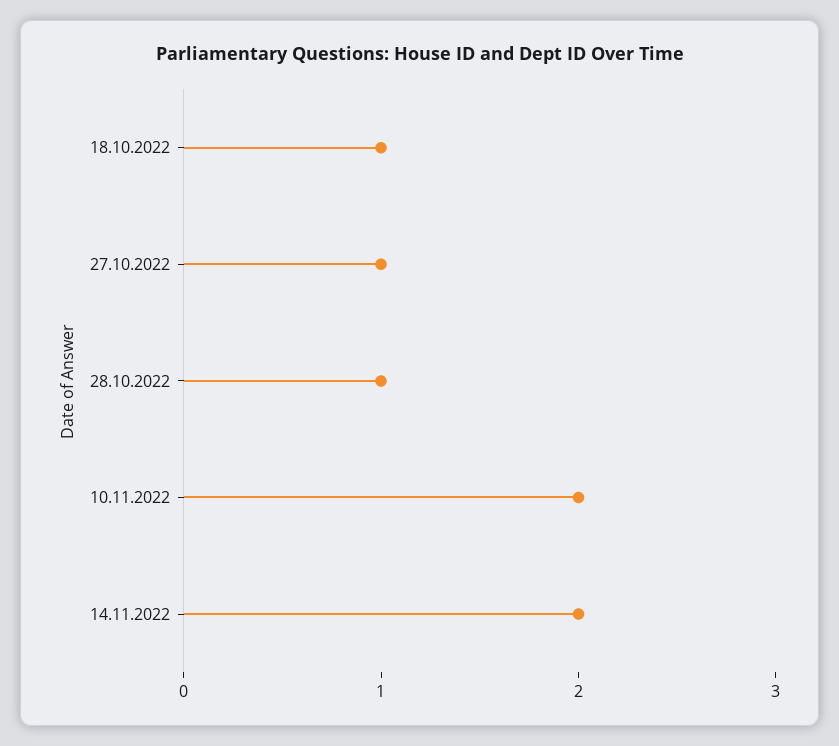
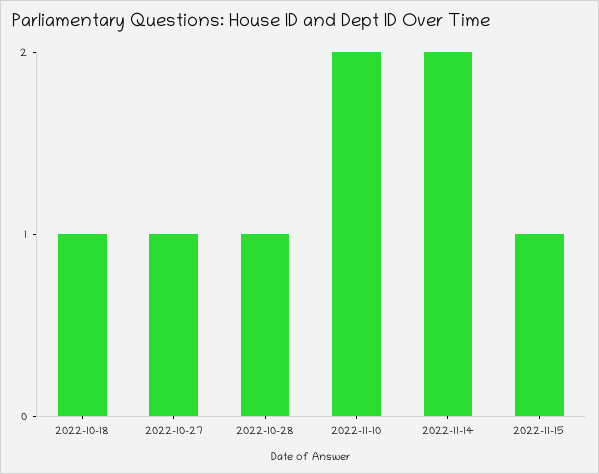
2022-11-15: none -> 1

